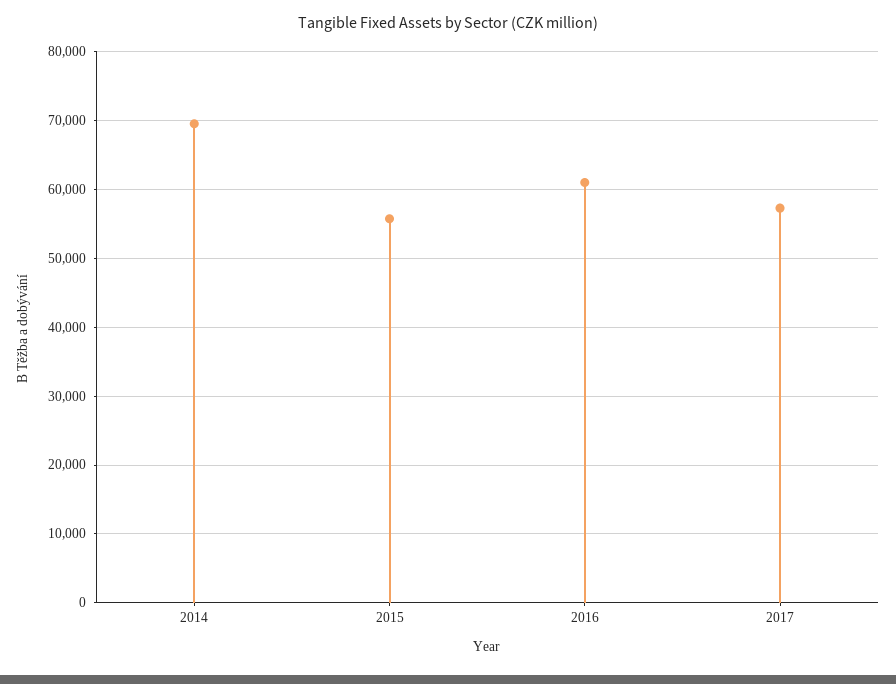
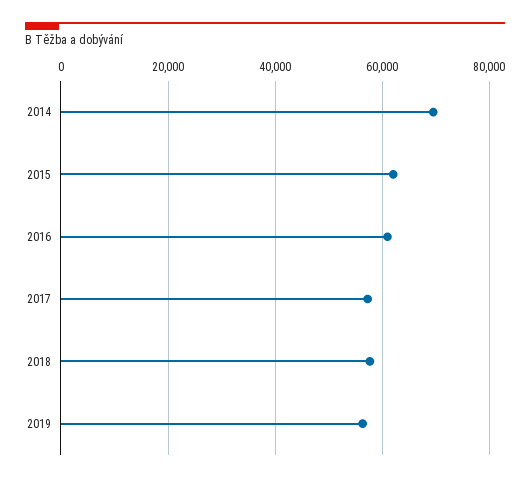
2015: 56000 -> 62000
2018: none -> 58000
2019: none -> 56000

